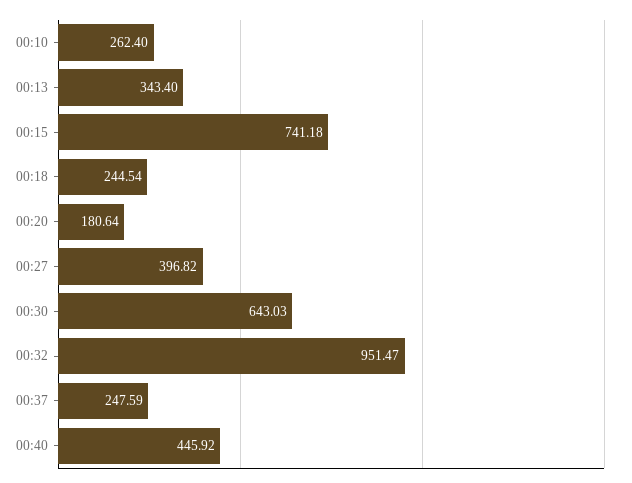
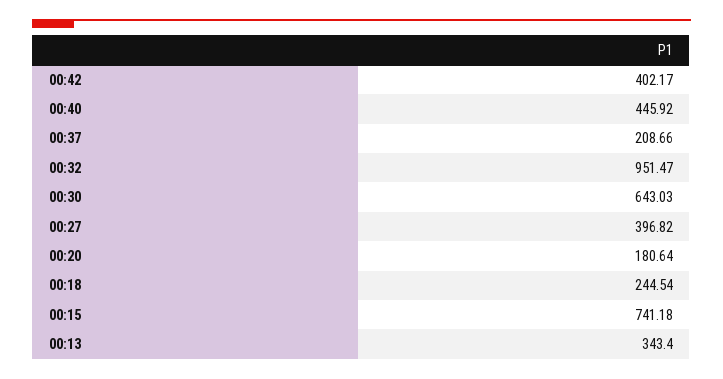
00:10: 262.4 -> none
00:37: 247.59 -> 208.66
00:42: none -> 402.17

